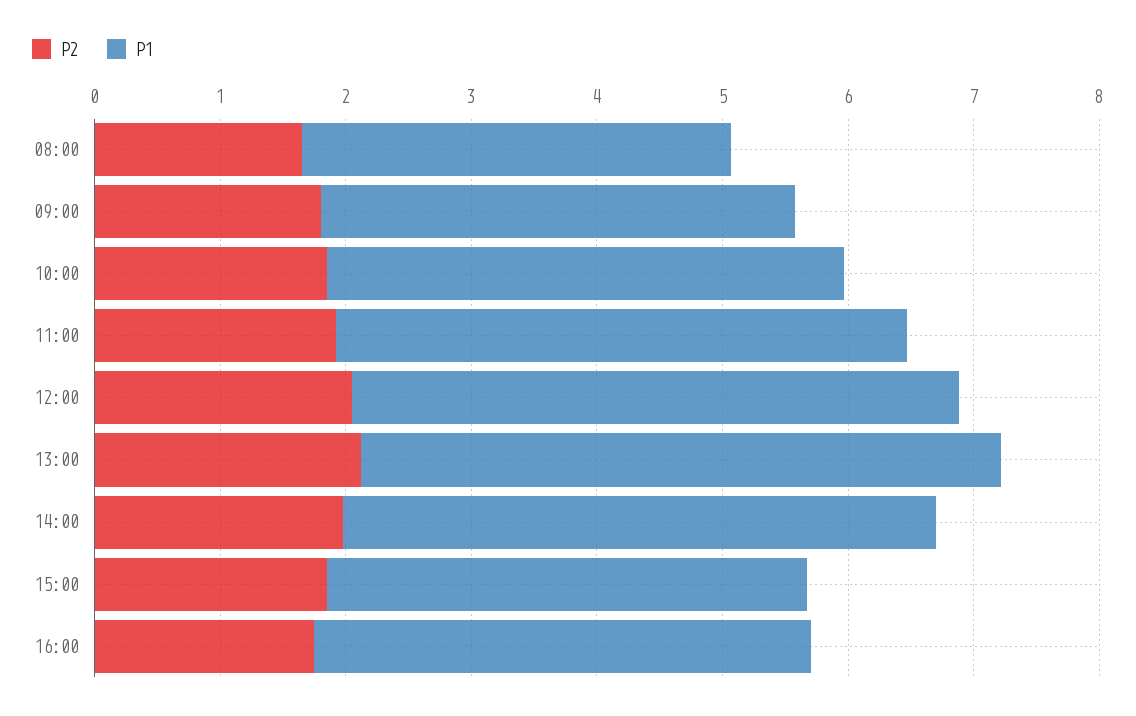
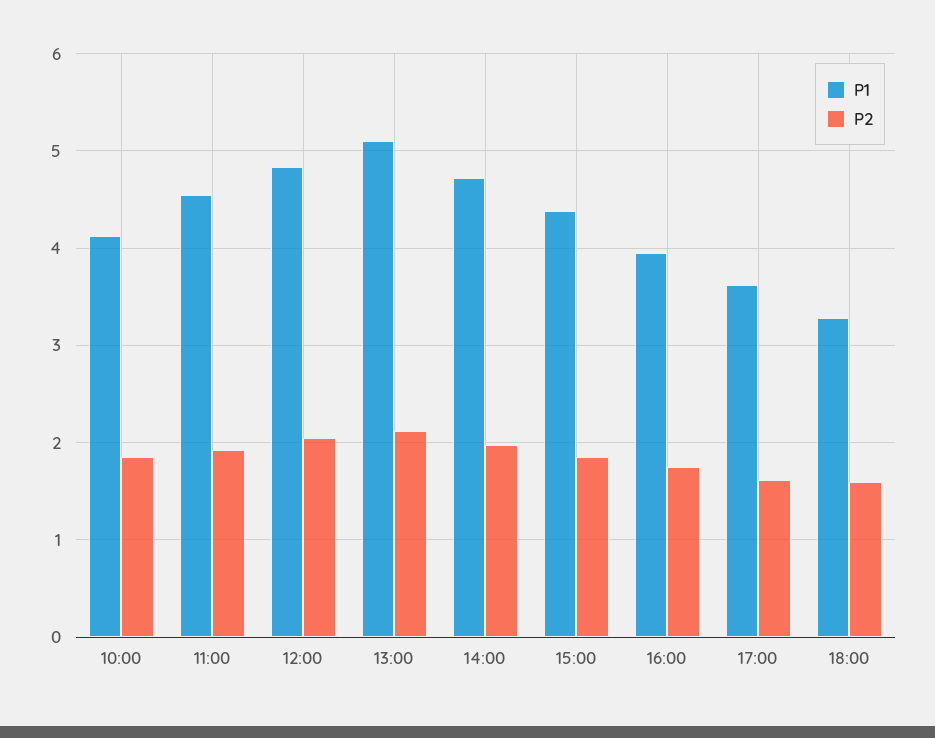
P2, 08:00: 1.6 -> none
P1, 08:00: 3.4 -> none
P2, 09:00: 1.8 -> none
P1, 09:00: 3.8 -> none
P1, 15:00: 3.8 -> 4.4
P1, 17:00: none -> 3.6
P2, 17:00: none -> 1.6
P1, 18:00: none -> 3.3
P2, 18:00: none -> 1.6

